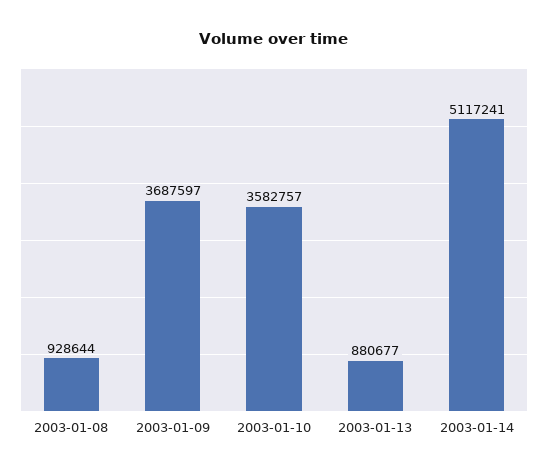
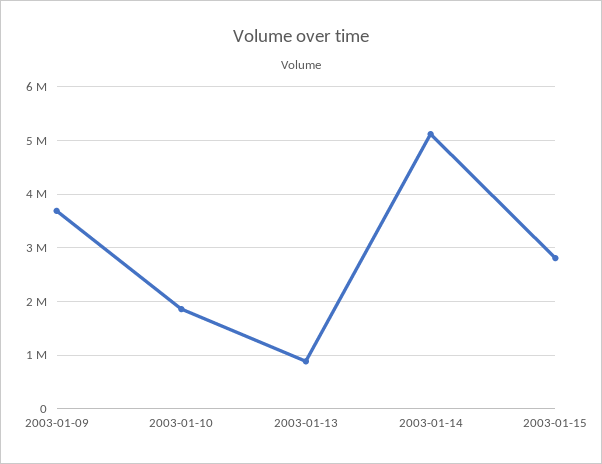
2003-01-08: 928644 -> none
2003-01-10: 3582757 -> 1800000
2003-01-15: none -> 2800000

